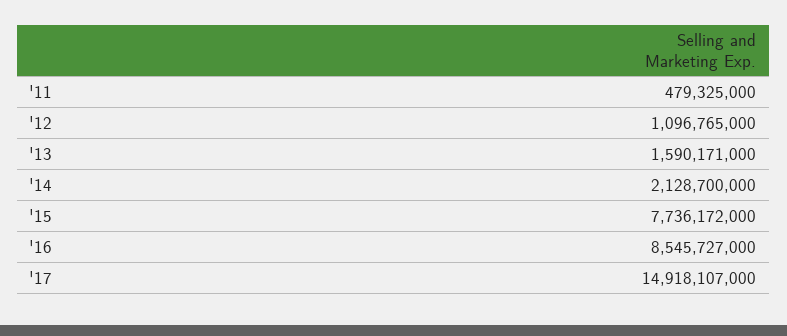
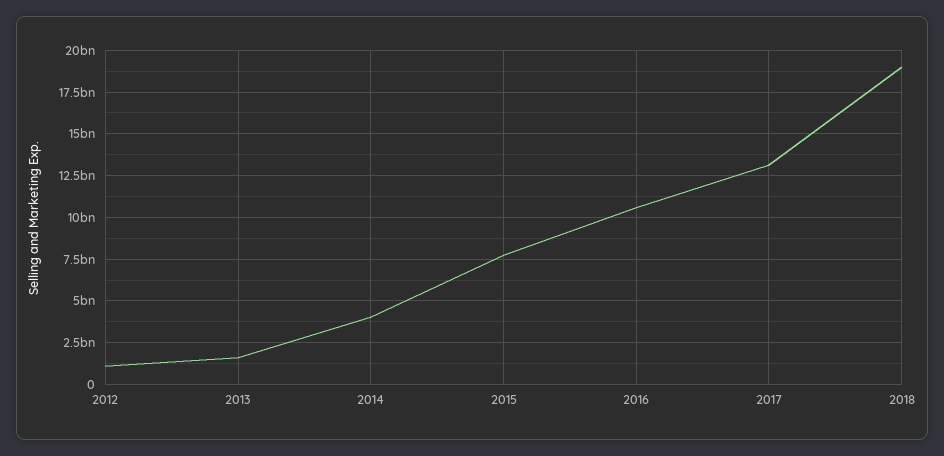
'11: 479325000 -> none
'14: 2128700000 -> 4000000000
'16: 8545727000 -> 10500000000
'17: 14918107000 -> 13000000000
2018: none -> 19000000000

